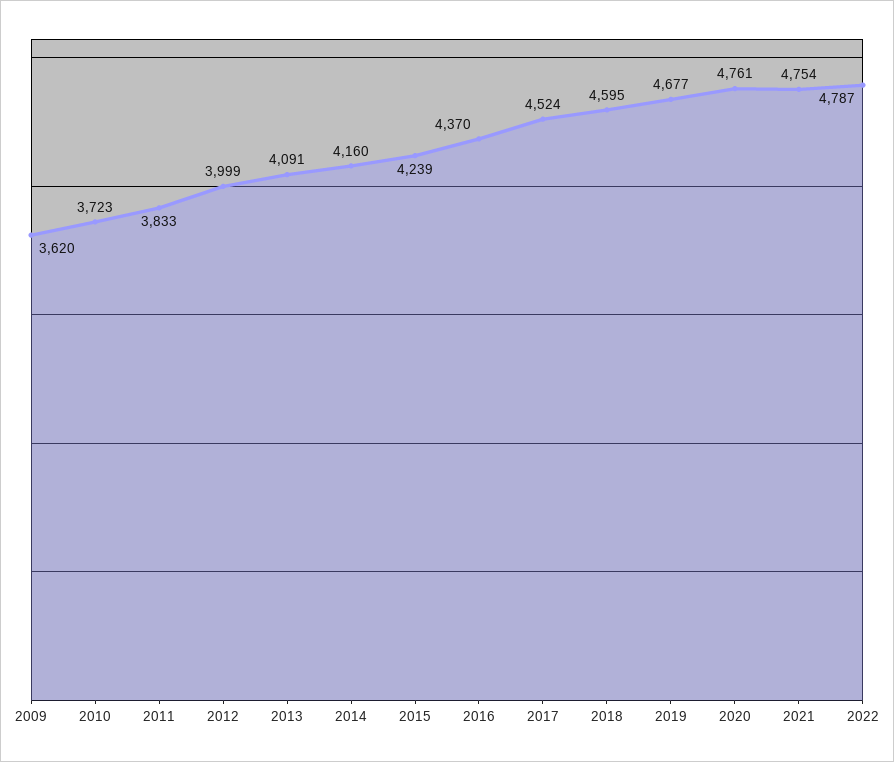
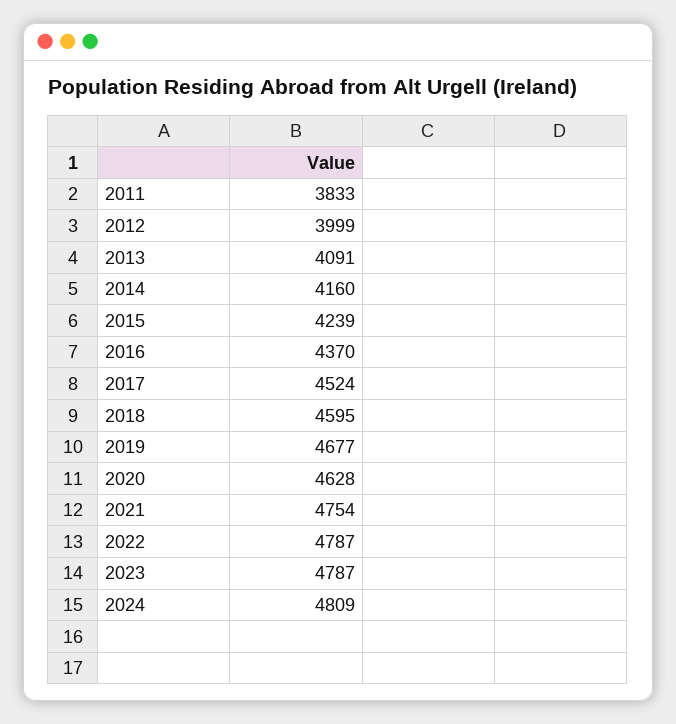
2009: 3620 -> none
2010: 3723 -> none
2020: 4761 -> 4628
2023: none -> 4787
2024: none -> 4809

